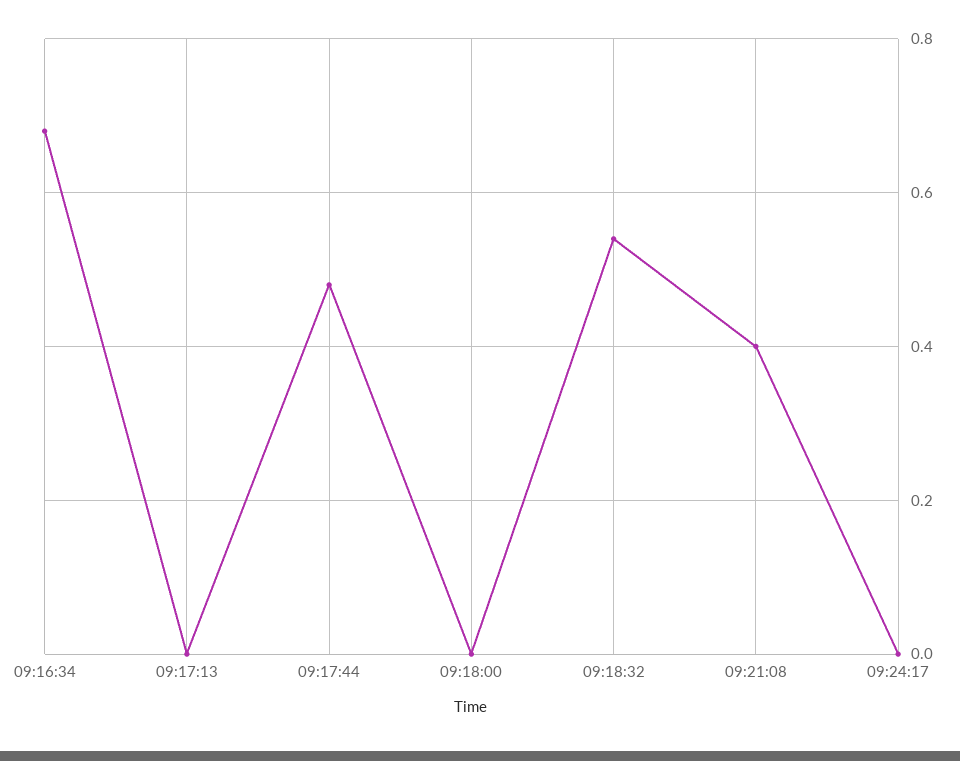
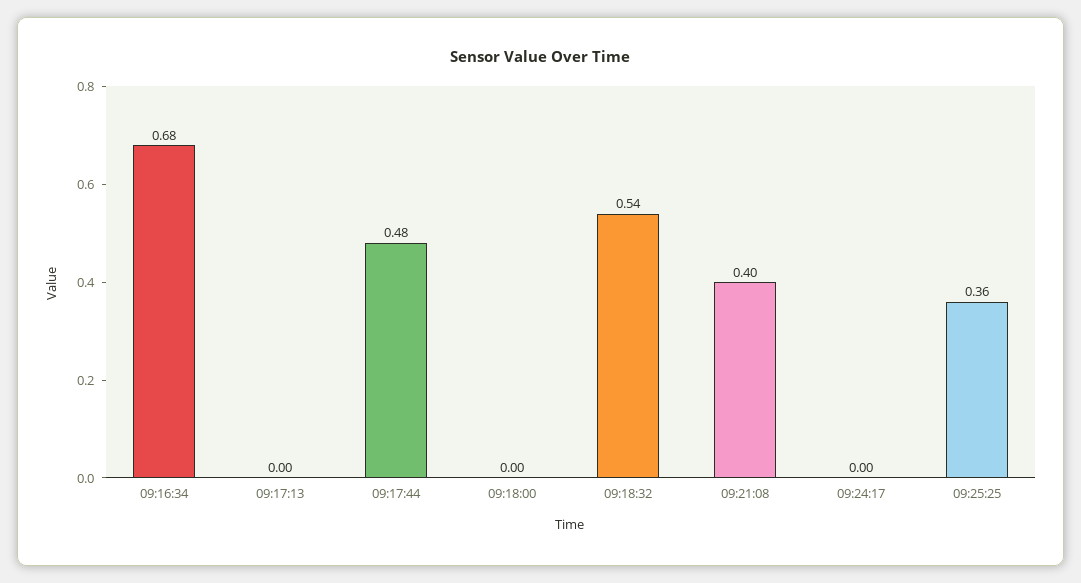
09:25:25: none -> 0.36

